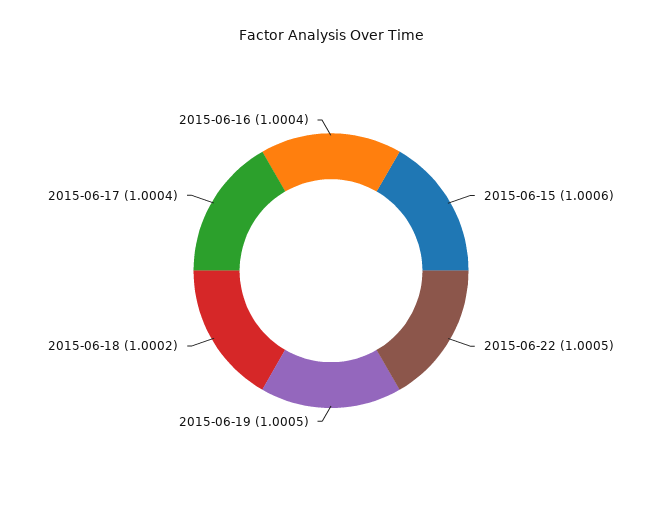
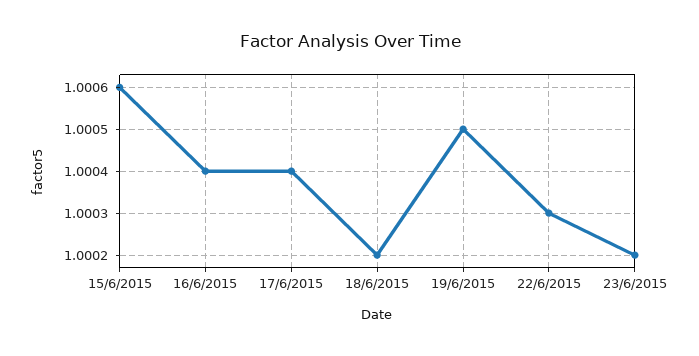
2015-06-22: 1.0005 -> 1.0003
23/6/2015: none -> 1.0002

